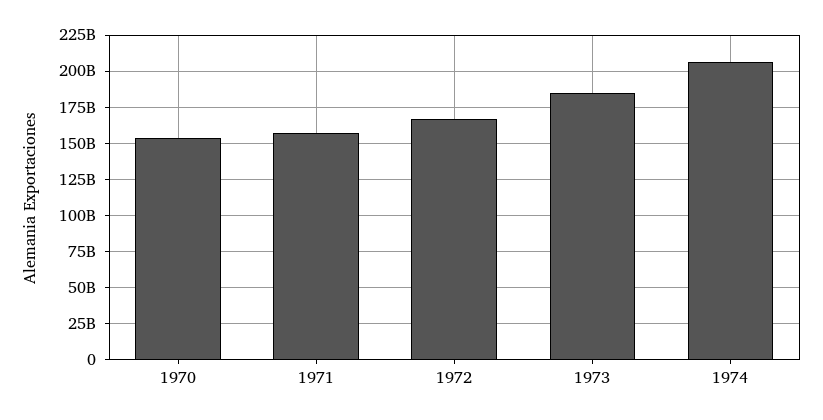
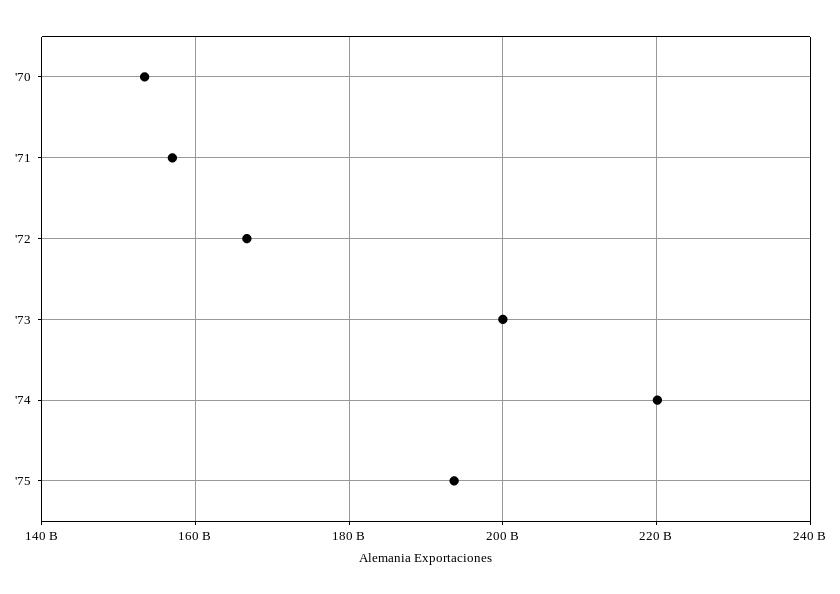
1973: 185000000000 -> 200000000000
1974: 205000000000 -> 220000000000
'75: none -> 194000000000

